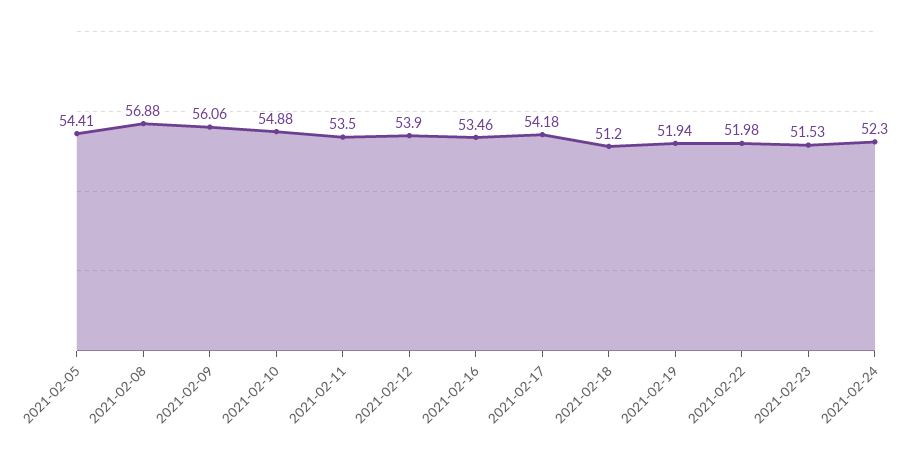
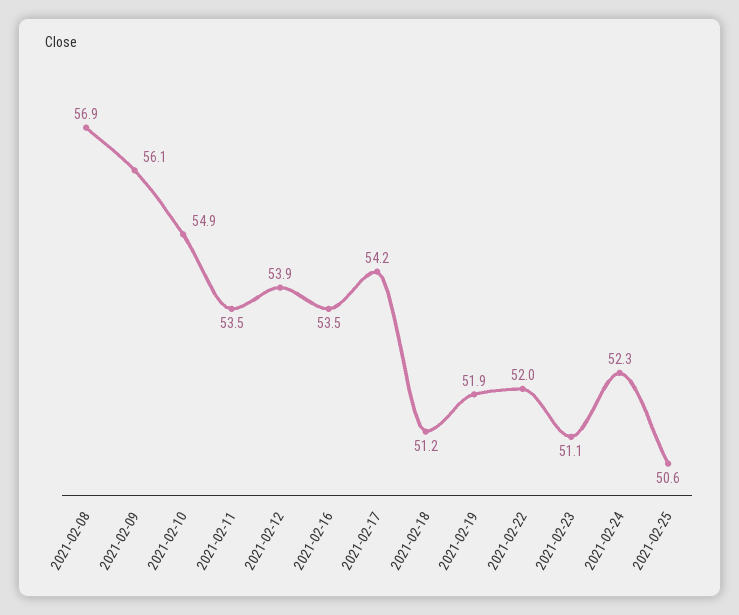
2021-02-05: 54.41 -> none
2021-02-23: 51.53 -> 51.1
2021-02-25: none -> 50.6

